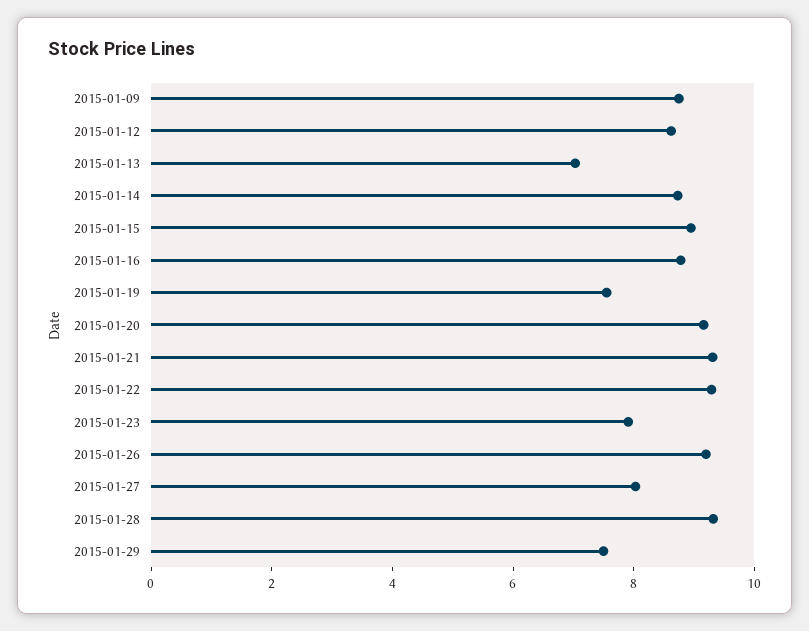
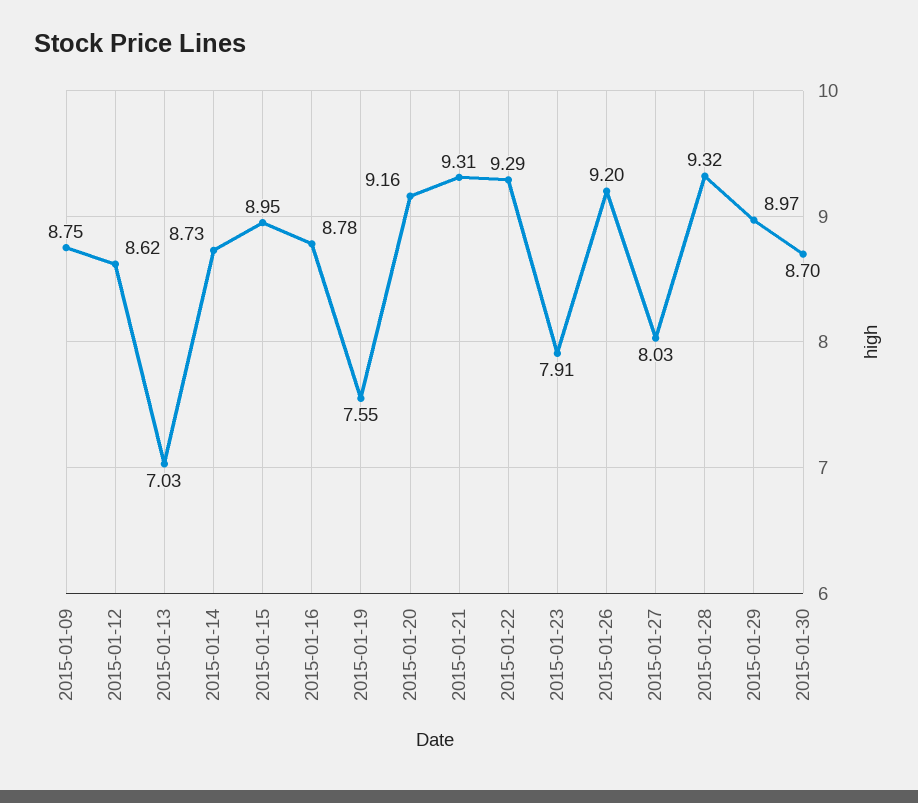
2015-01-29: 7.5 -> 8.97
2015-01-30: none -> 8.7

